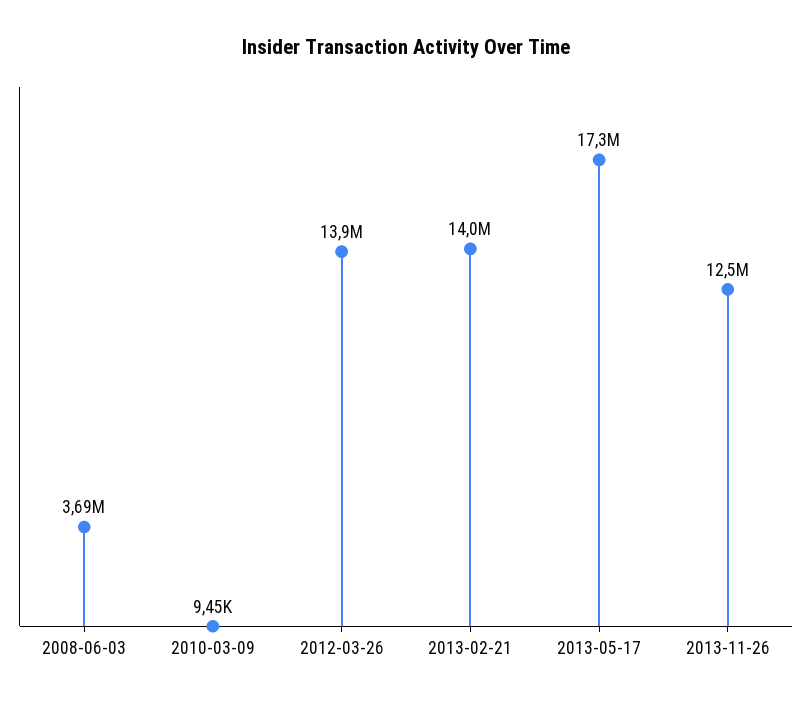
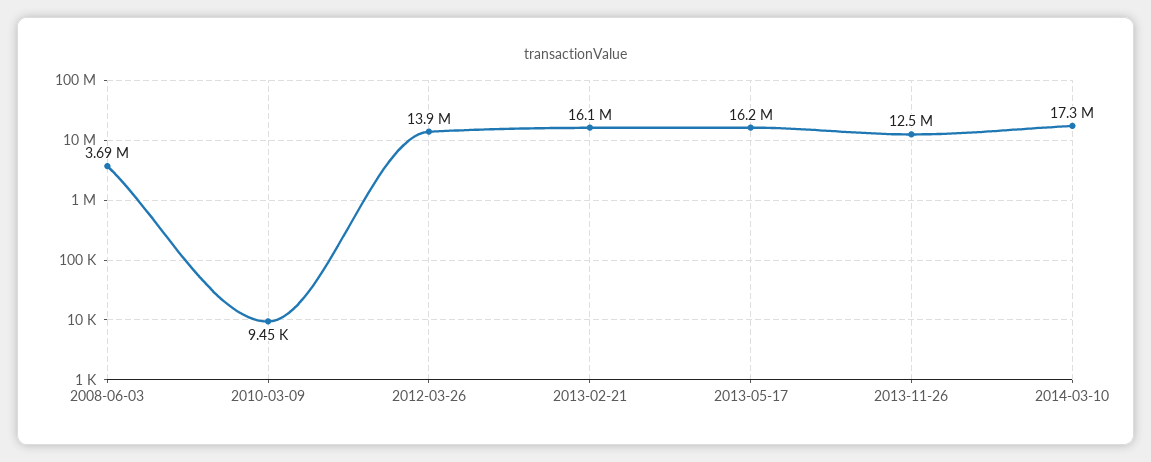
2013-02-21: 14000000 -> 16100000
2013-05-17: 17300000 -> 16200000
2014-03-10: none -> 17300000

